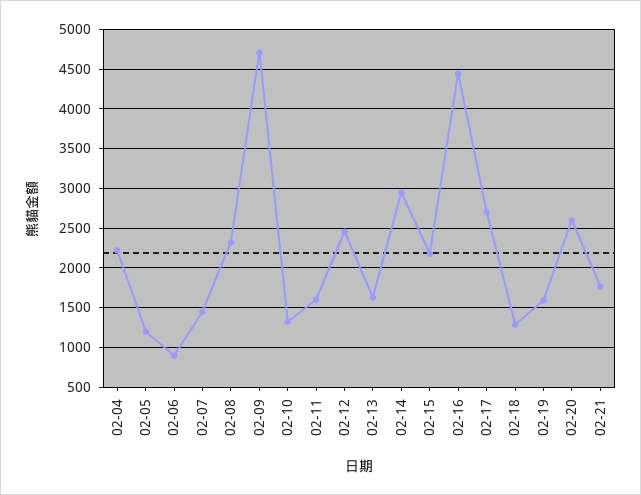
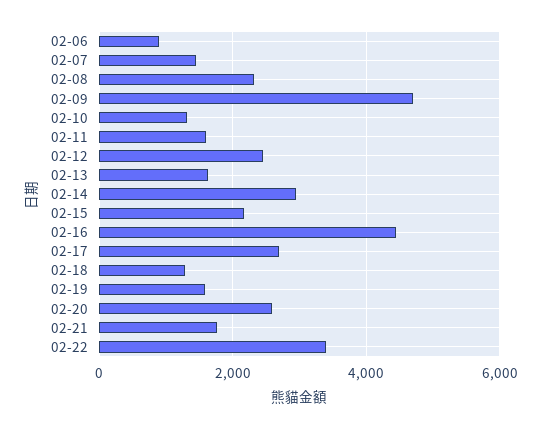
02-04: 2200 -> none
02-05: 1200 -> none
02-22: none -> 3400

